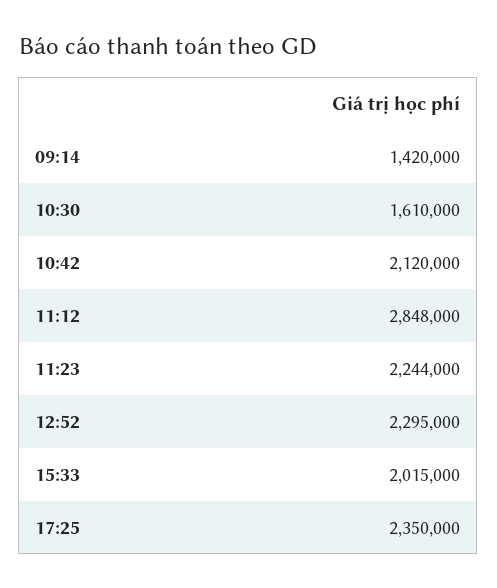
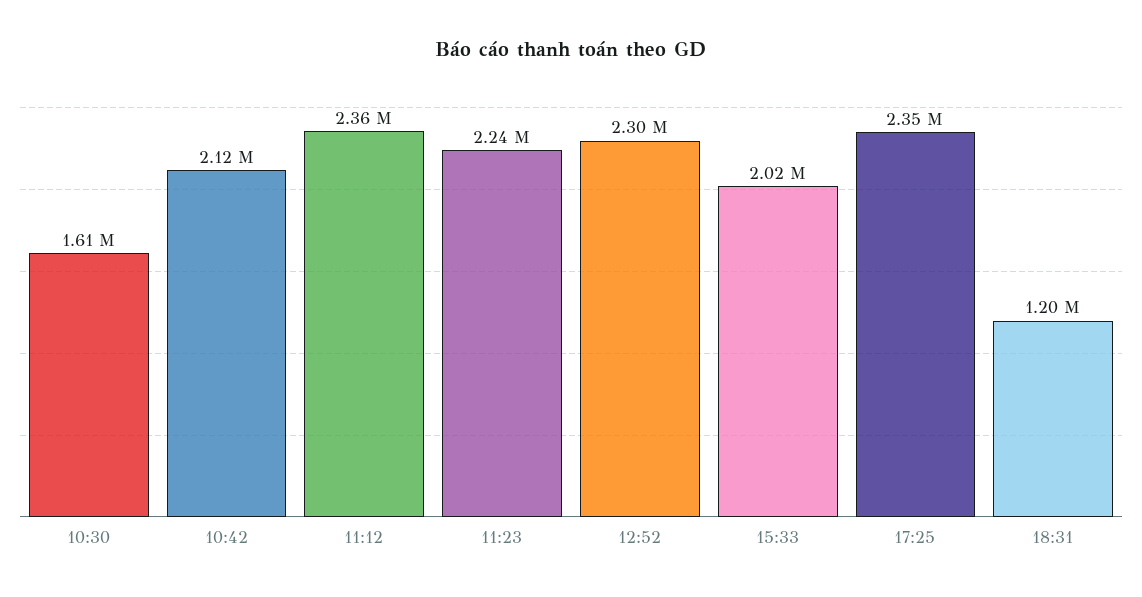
09:14: 1420000 -> none
11:12: 2848000 -> 2360000
18:31: none -> 1200000

